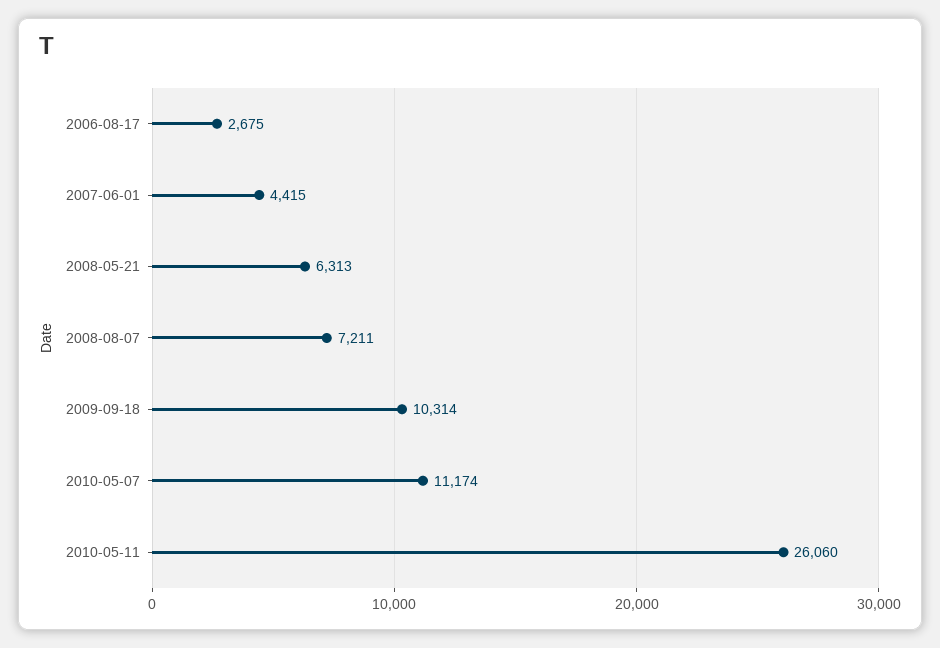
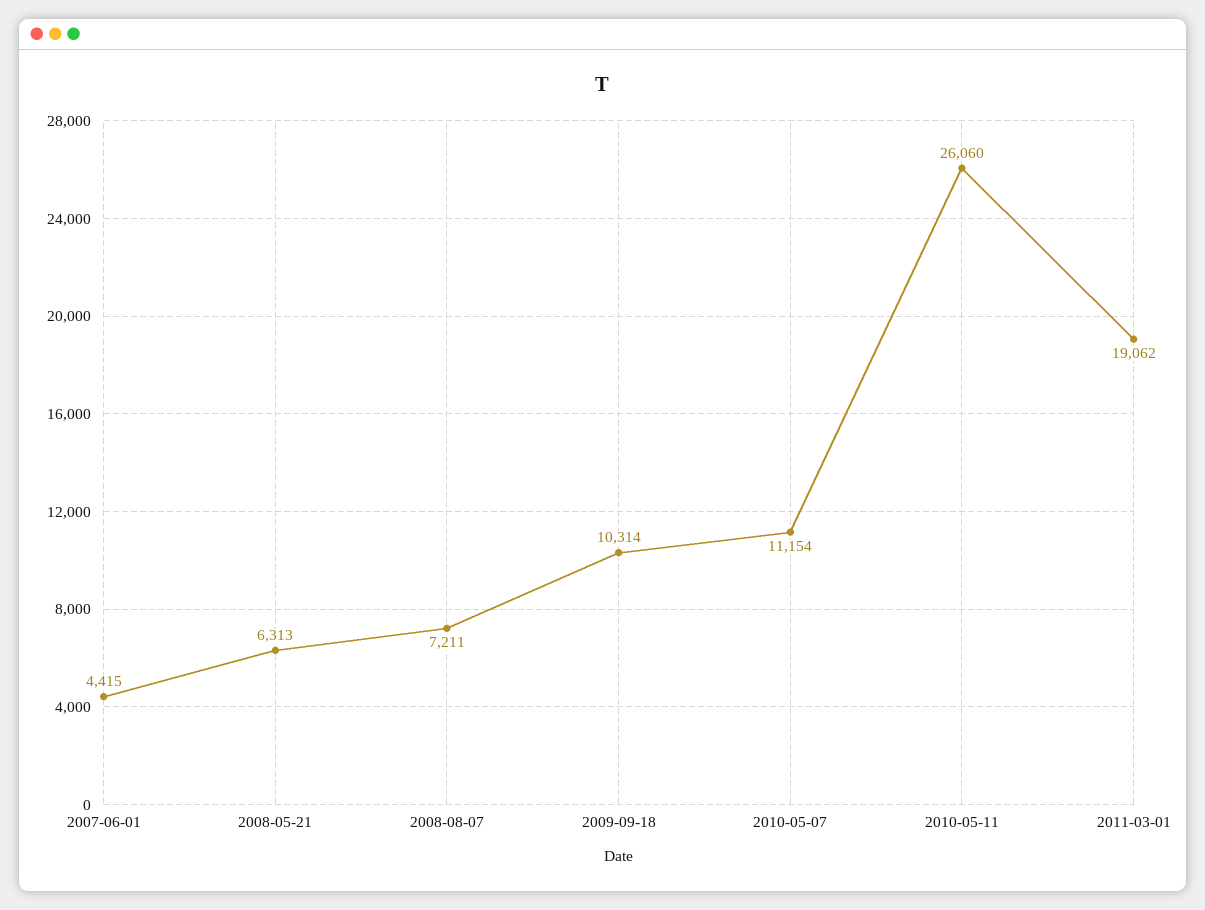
2006-08-17: 2675 -> none
2010-05-07: 11174 -> 11154
2011-03-01: none -> 19062

